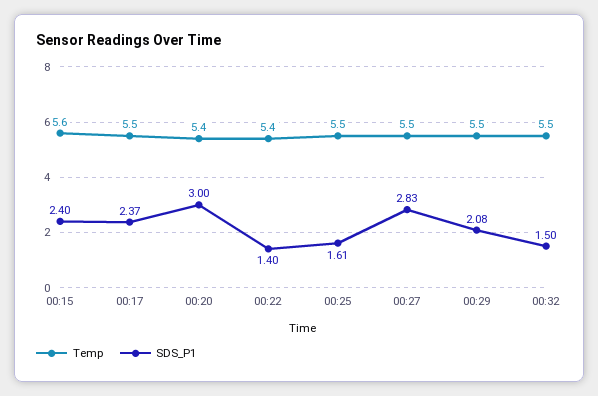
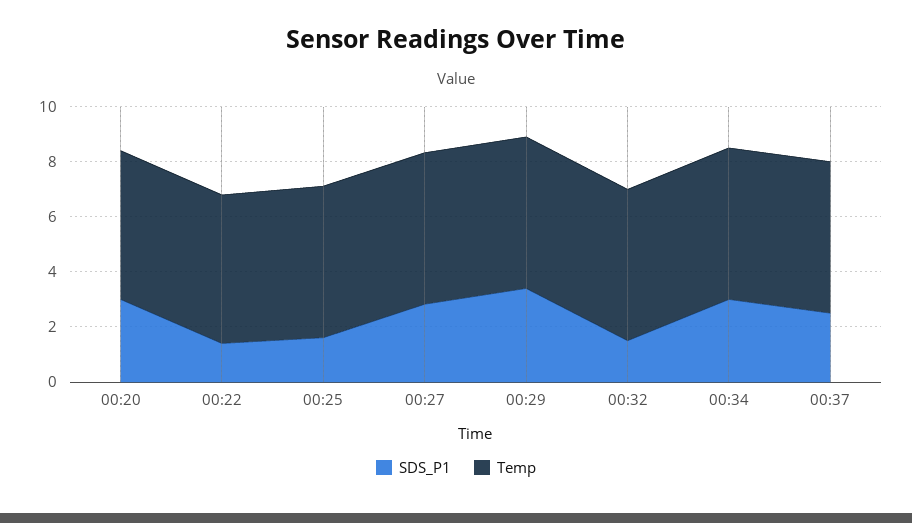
Temp, 00:15: 5.6 -> none
SDS_P1, 00:15: 2.4 -> none
Temp, 00:17: 5.5 -> none
SDS_P1, 00:17: 2.37 -> none
SDS_P1, 00:29: 2.08 -> 3.5
SDS_P1, 00:34: none -> 3
Temp, 00:34: none -> 5.5
SDS_P1, 00:37: none -> 2.5
Temp, 00:37: none -> 5.5

